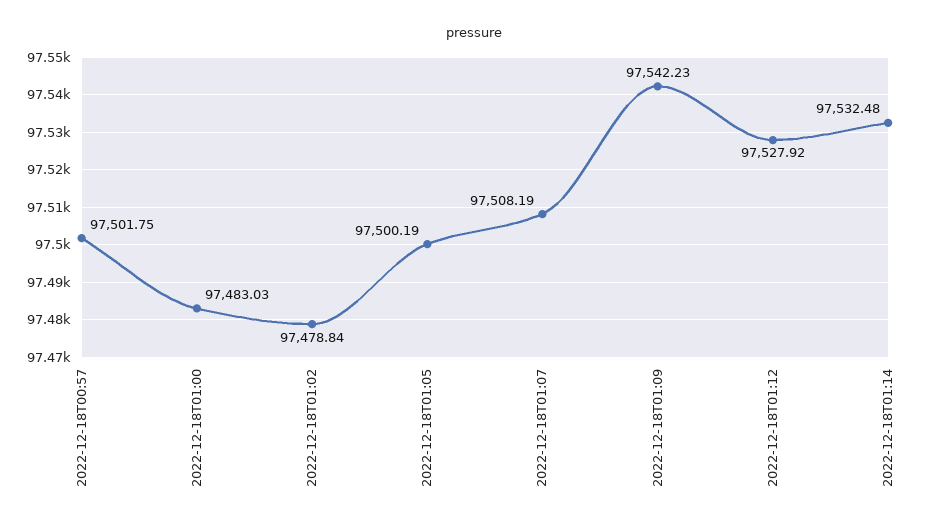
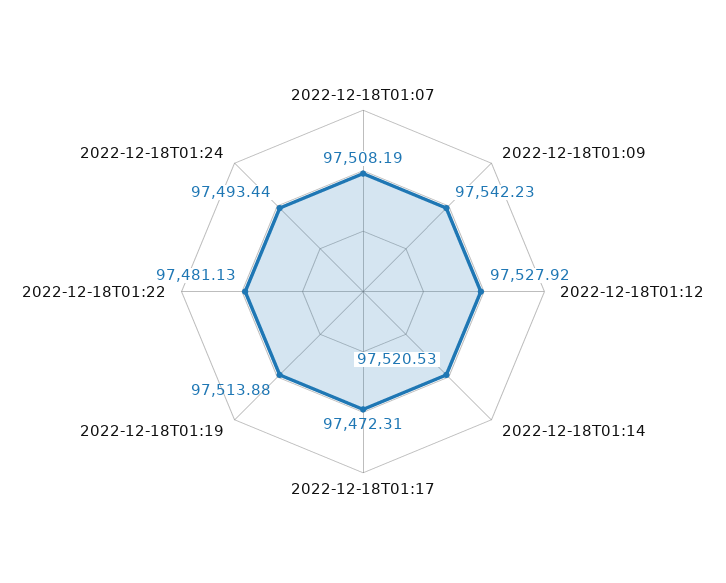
2022-12-18T00:57: 97501.75 -> none
2022-12-18T01:00: 97483.03 -> none
2022-12-18T01:02: 97478.84 -> none
2022-12-18T01:05: 97500.19 -> none
2022-12-18T01:14: 97532.48 -> 97520.53
2022-12-18T01:17: none -> 97472.31
2022-12-18T01:19: none -> 97513.88
2022-12-18T01:22: none -> 97481.13
2022-12-18T01:24: none -> 97493.44

